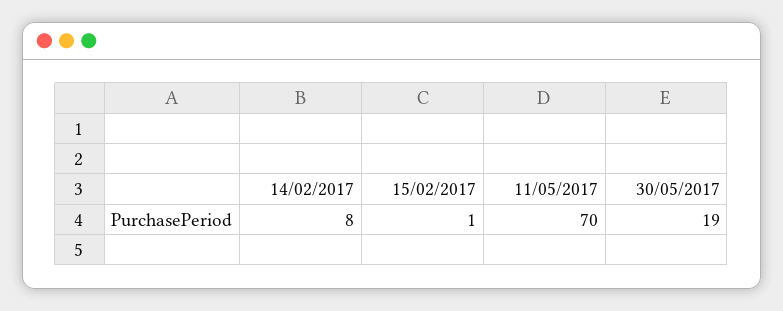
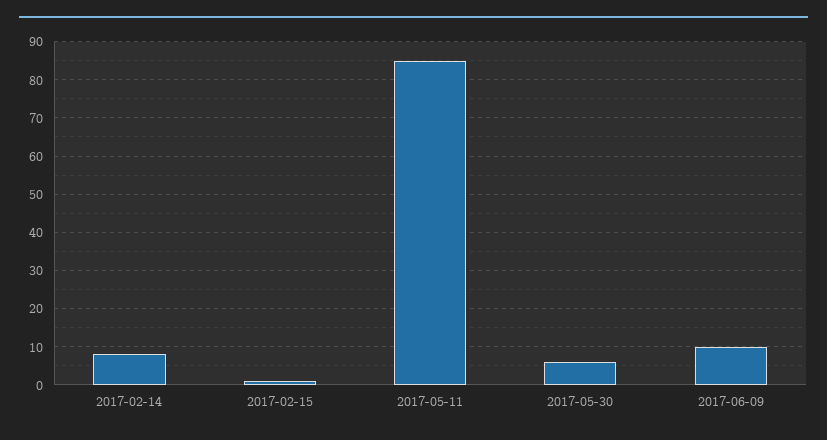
11/05/2017: 70 -> 85
30/05/2017: 19 -> 5
2017-06-09: none -> 10

